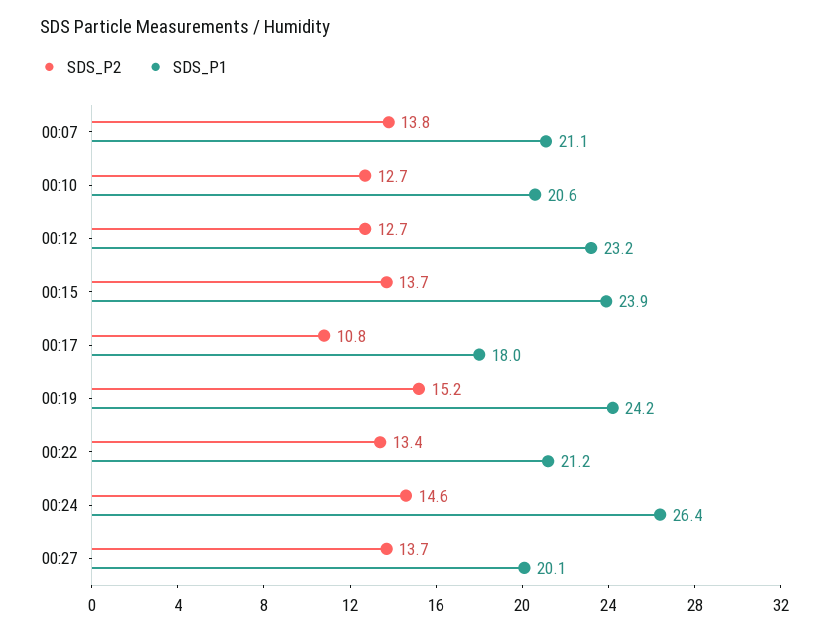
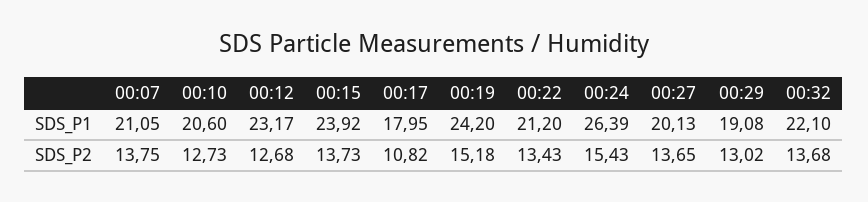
SDS_P2, 00:24: 14.6 -> 15.43
SDS_P1, 00:29: none -> 19.08
SDS_P1, 00:32: none -> 22.1
SDS_P2, 00:29: none -> 13.02
SDS_P2, 00:32: none -> 13.68

